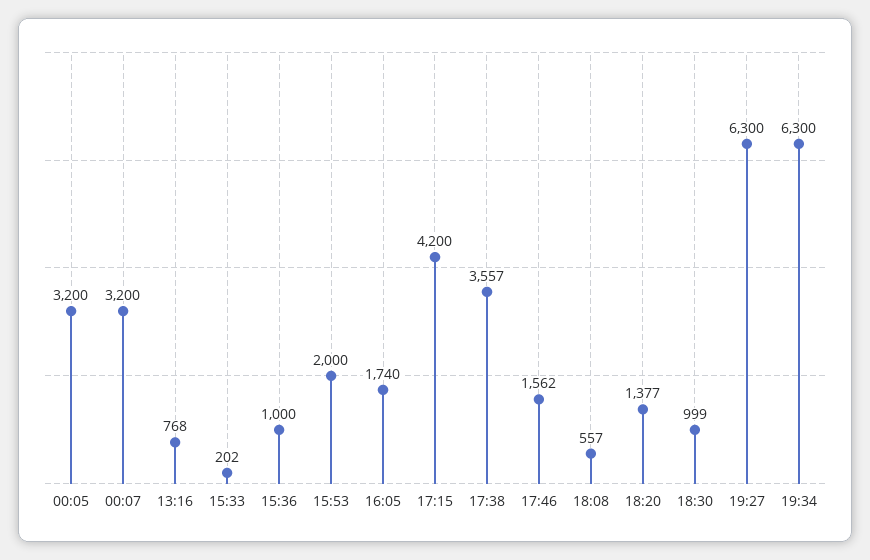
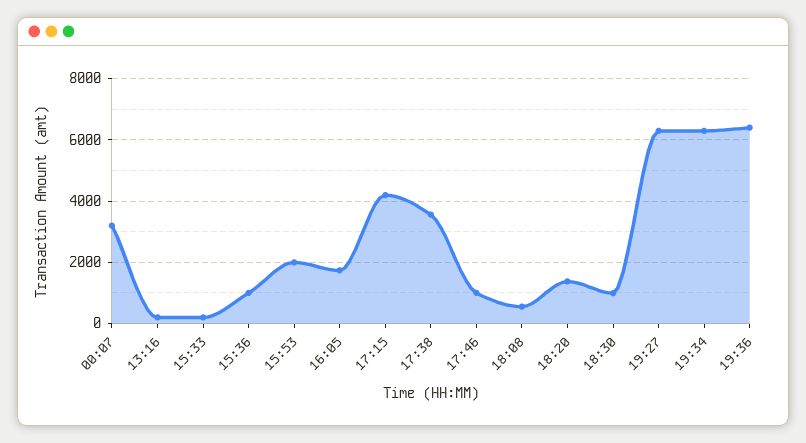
00:05: 3200 -> none
13:16: 768 -> 200
17:46: 1562 -> 1000
19:36: none -> 6400

